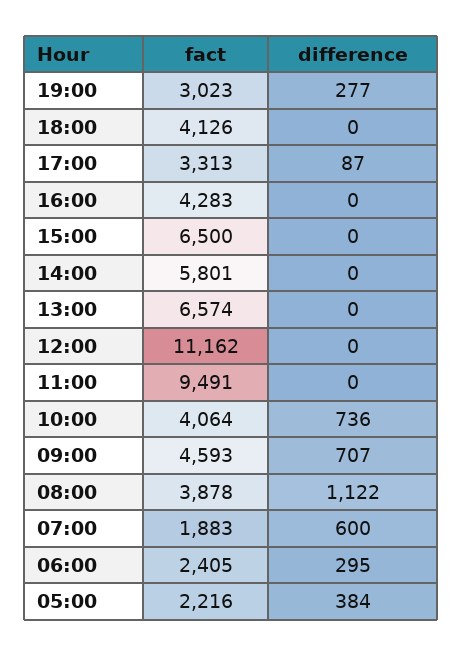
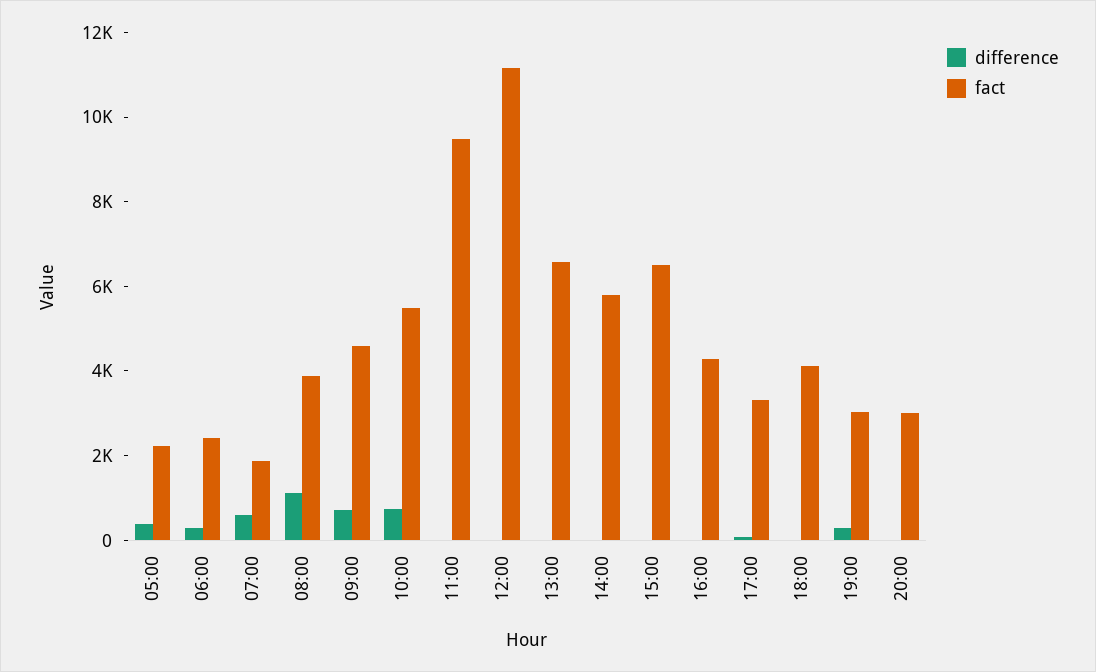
fact, 10:00: 4064 -> 5500
difference, 20:00: none -> 0
fact, 20:00: none -> 3000

